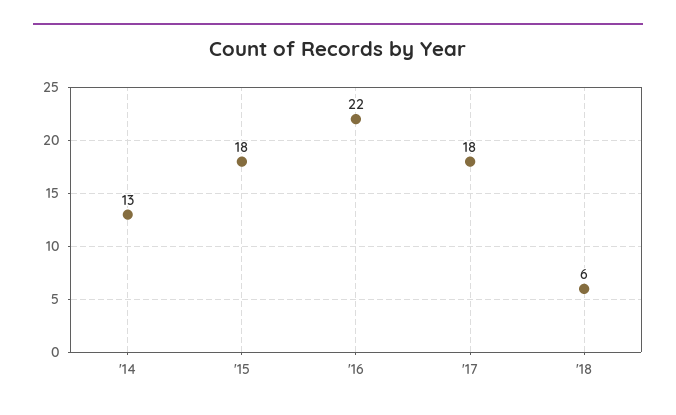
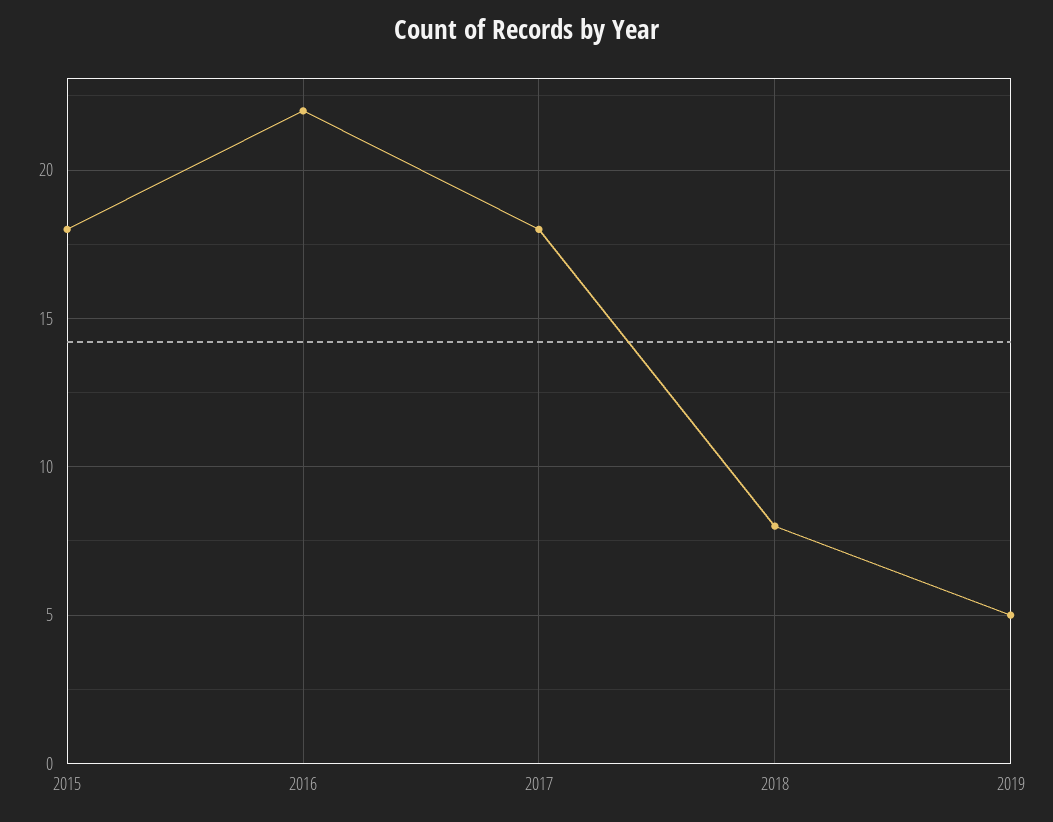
'14: 13 -> none
'18: 6 -> 8
2019: none -> 5

